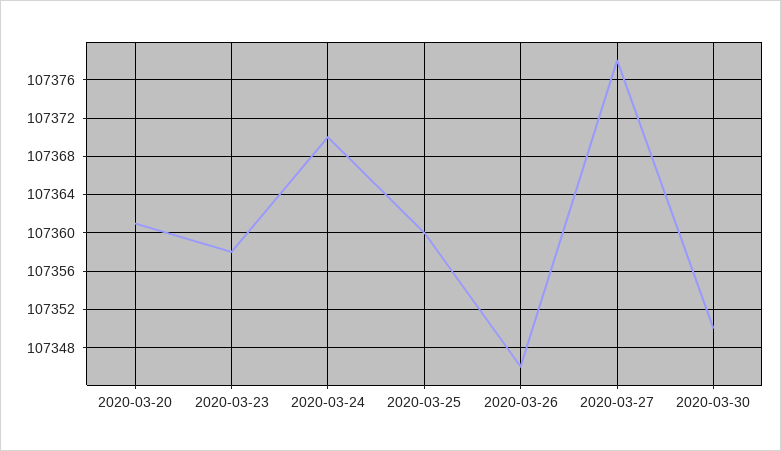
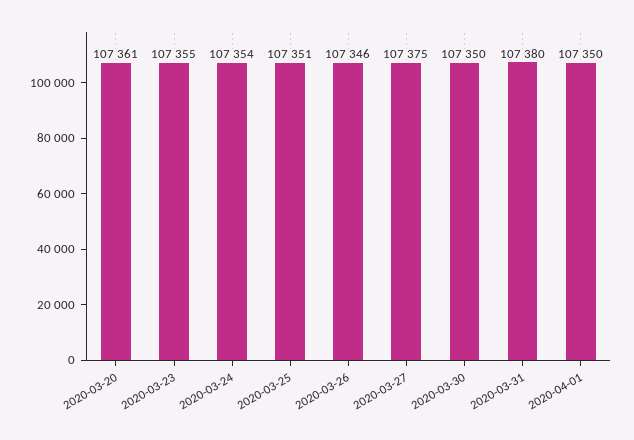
2020-03-23: 107358 -> 107355
2020-03-24: 107370 -> 107354
2020-03-25: 107360 -> 107351
2020-03-27: 107378 -> 107375
2020-03-31: none -> 107380
2020-04-01: none -> 107350

